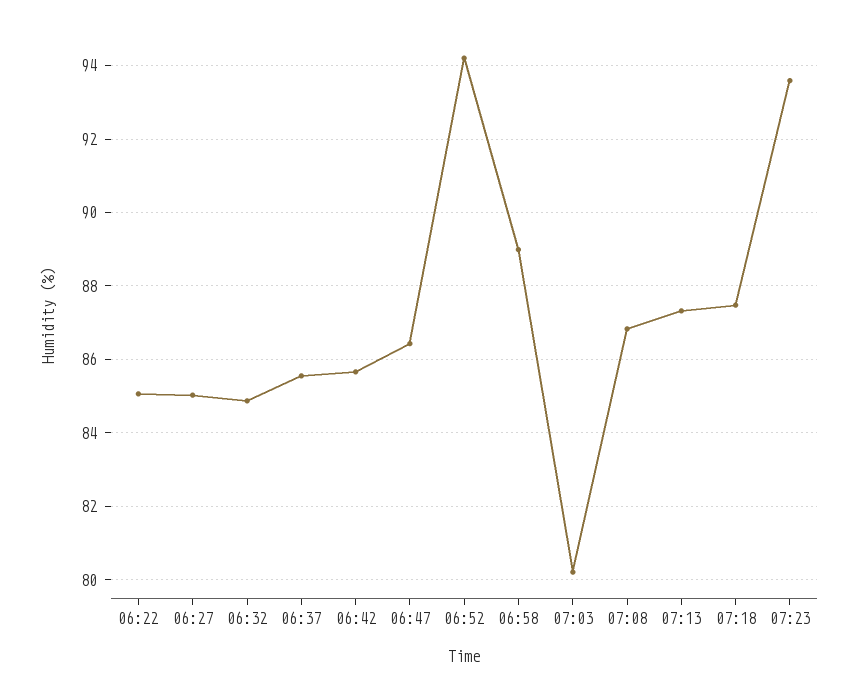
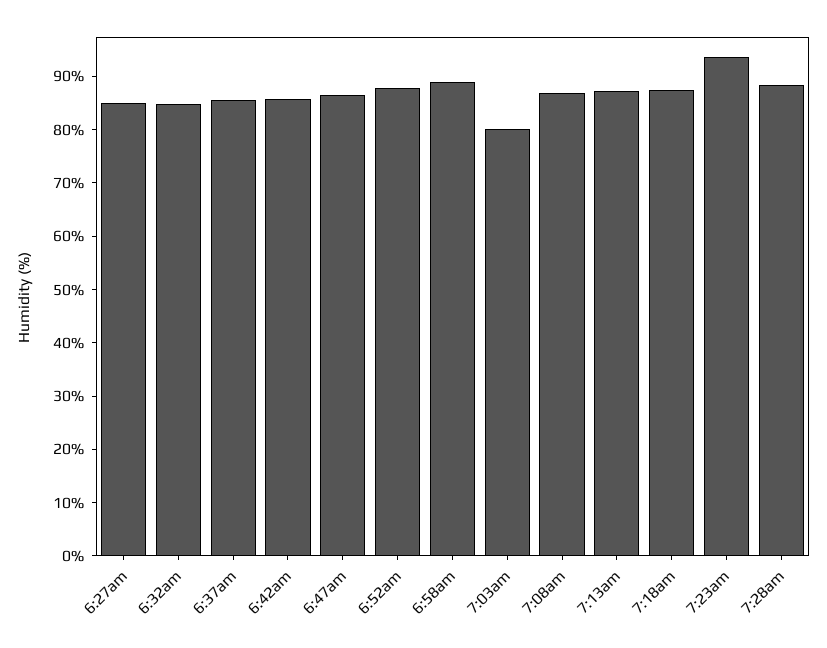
06:22: 85 -> none
06:52: 94.2 -> 88
7:28am: none -> 88

